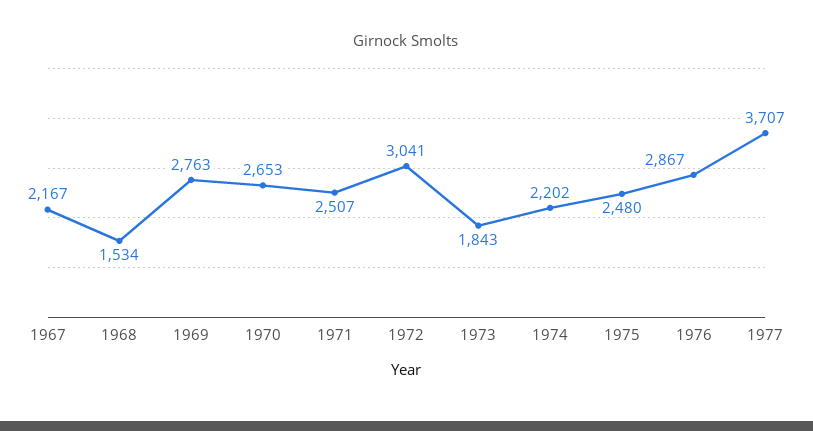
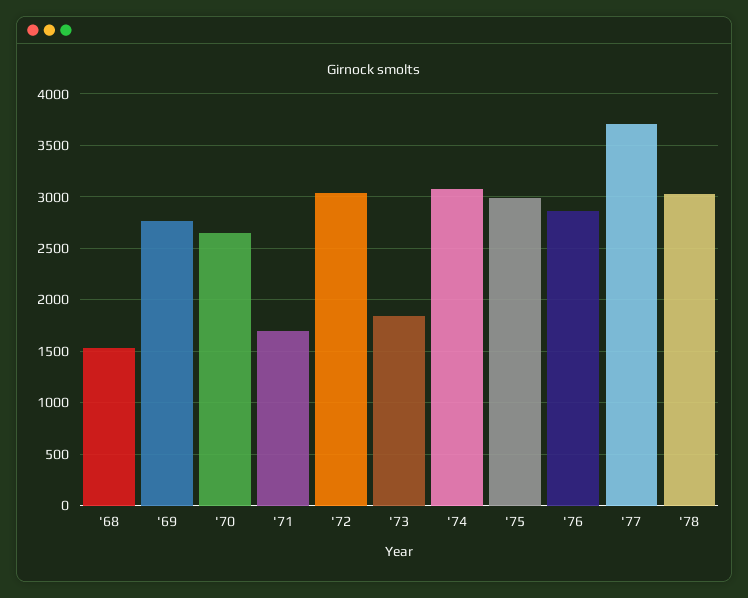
1967: 2167 -> none
1971: 2507 -> 1700
1974: 2202 -> 3100
1975: 2480 -> 3000
'78: none -> 3000

